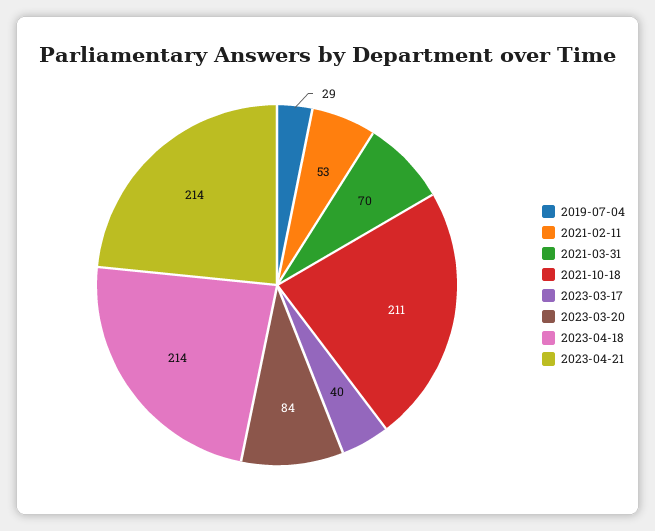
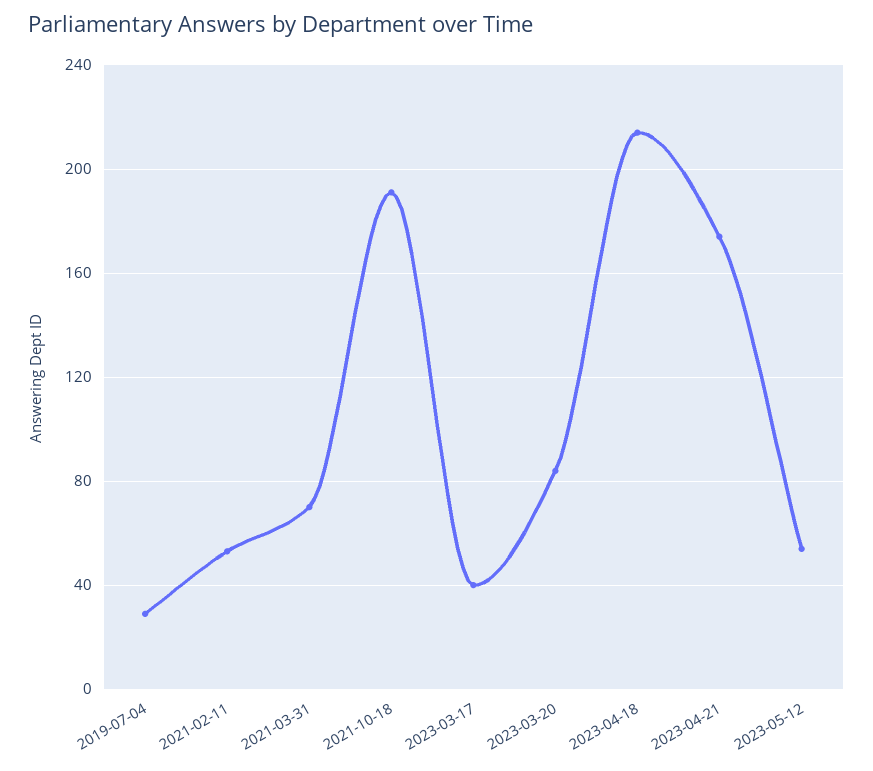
2021-10-18: 211 -> 190
2023-04-21: 214 -> 175
2023-05-12: none -> 55

